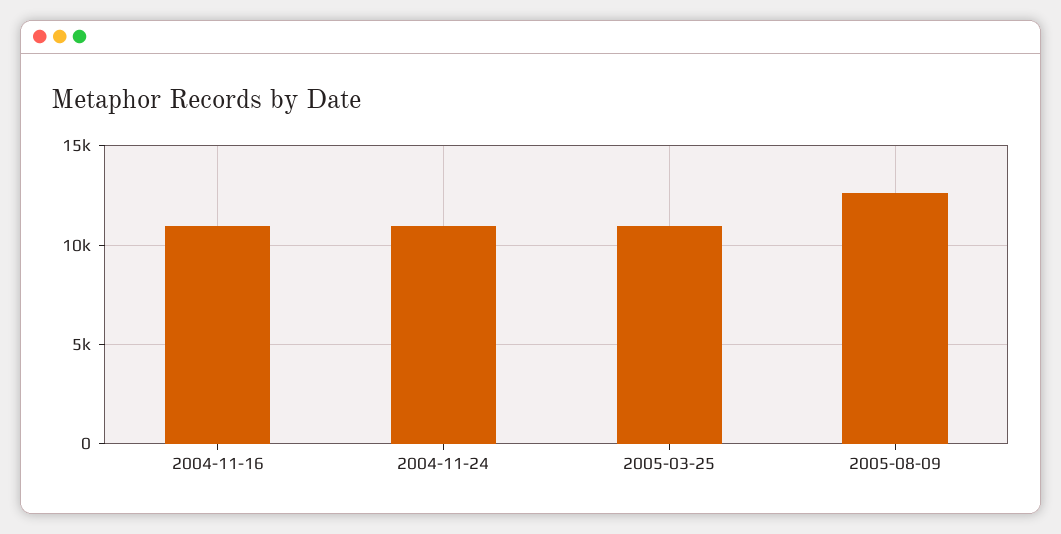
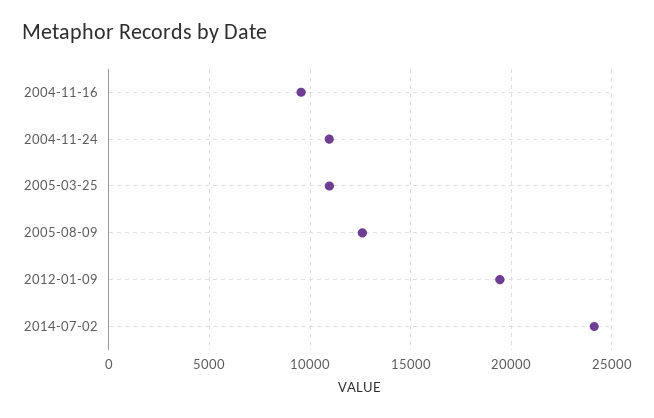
2004-11-16: 11000 -> 9500
2012-01-09: none -> 19500
2014-07-02: none -> 24000

